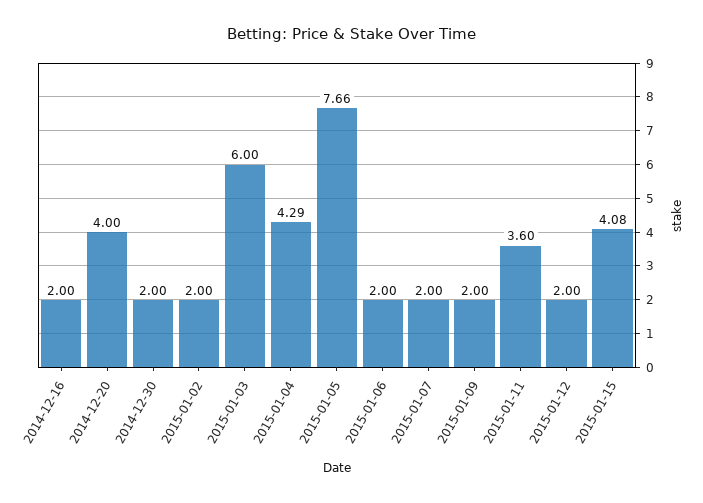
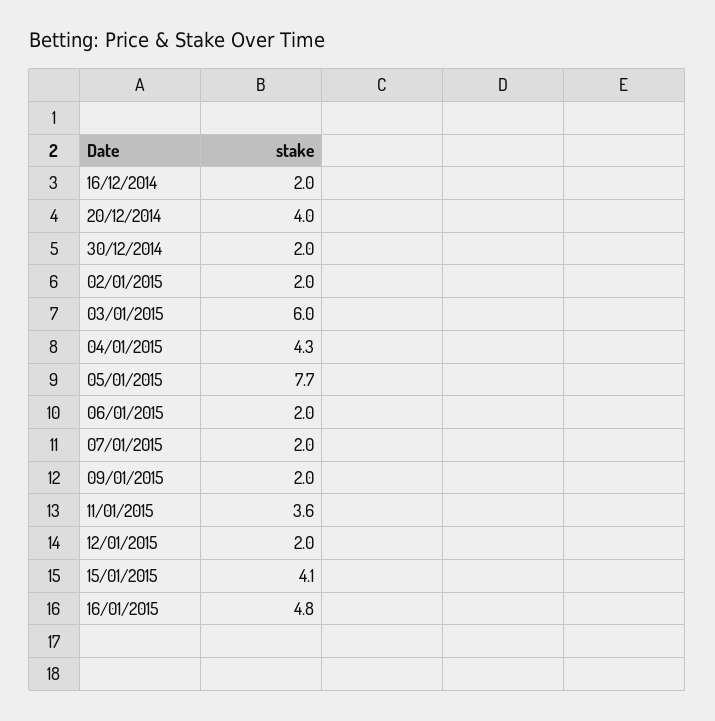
16/01/2015: none -> 4.8

